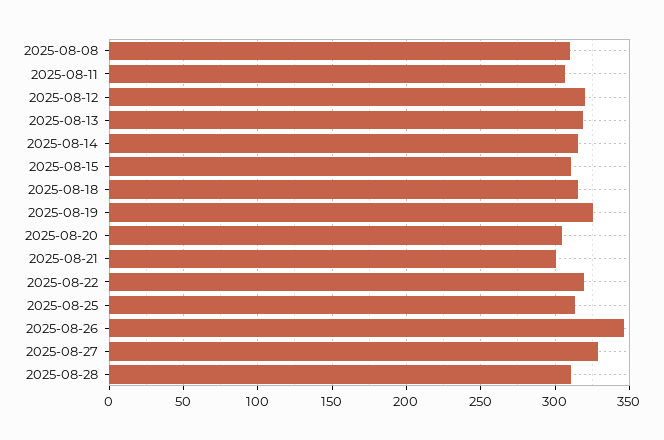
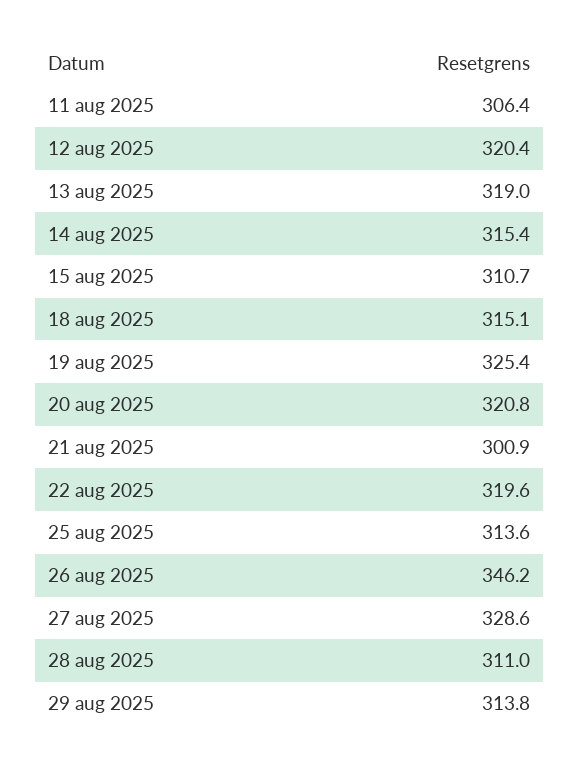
2025-08-08: 310 -> none
2025-08-20: 305 -> 320.8
29 aug 2025: none -> 313.8

